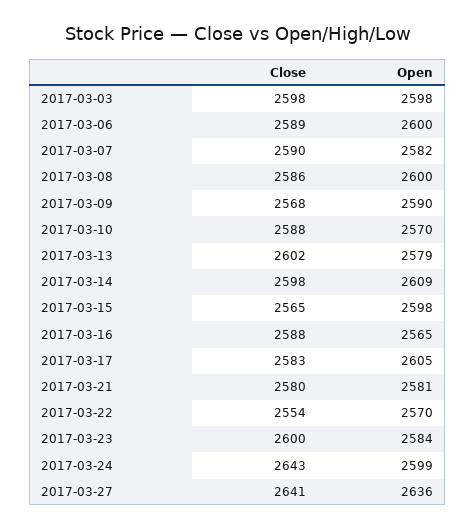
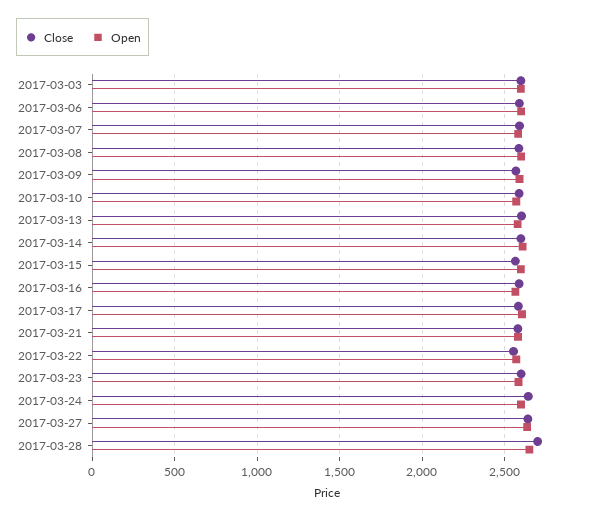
Close, 2017-03-28: none -> 2700
Open, 2017-03-28: none -> 2650

